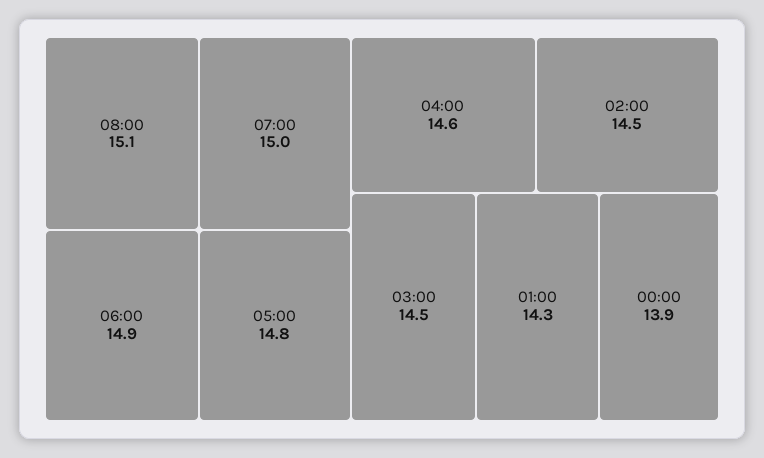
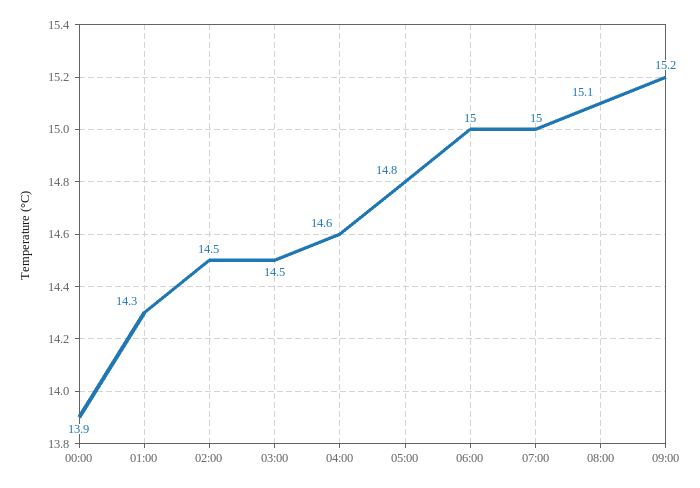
06:00: 14.9 -> 15
09:00: none -> 15.2

